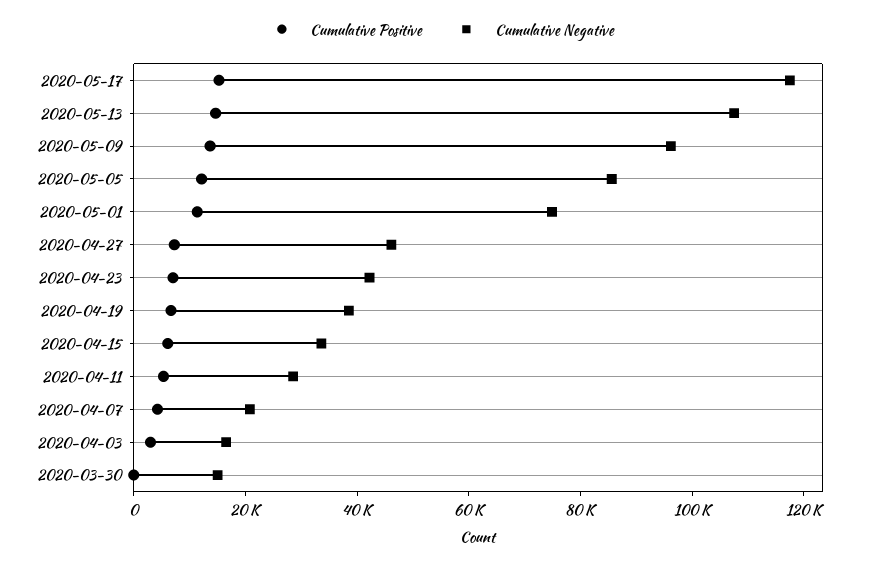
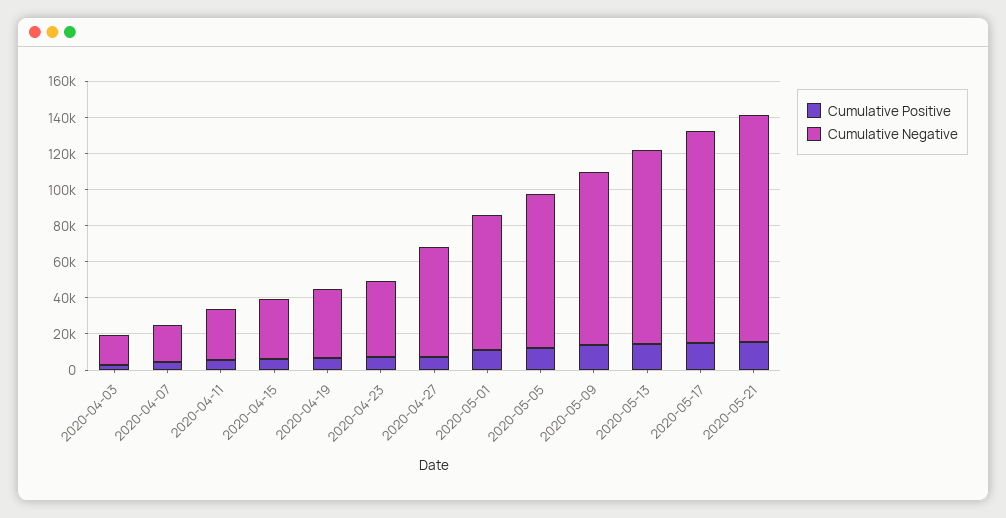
Cumulative Negative, 2020-04-27: 45000 -> 60000
Cumulative Positive, 2020-03-30: 0 -> none
Cumulative Negative, 2020-03-30: 15000 -> none
Cumulative Positive, 2020-05-21: none -> 15000
Cumulative Negative, 2020-05-21: none -> 125000

